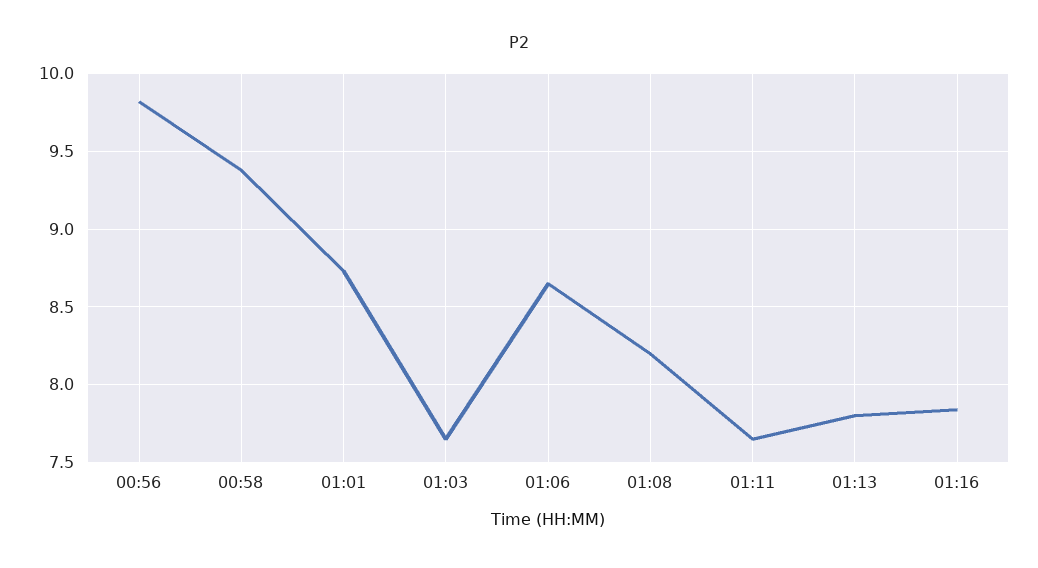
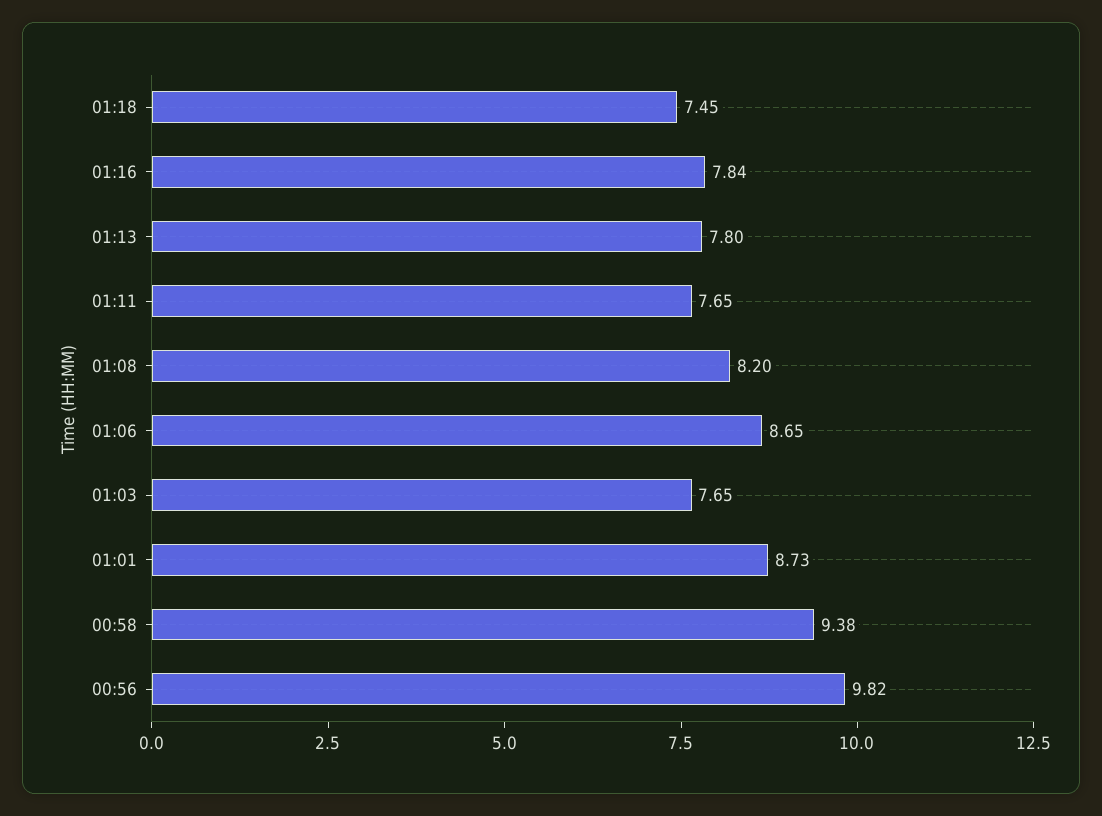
01:18: none -> 7.45

